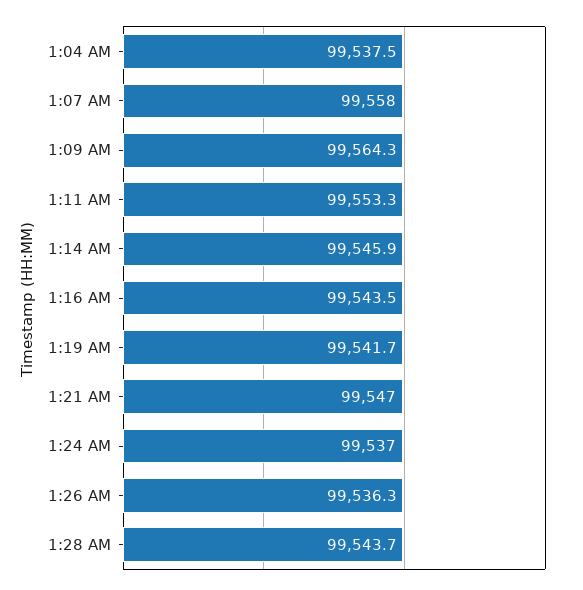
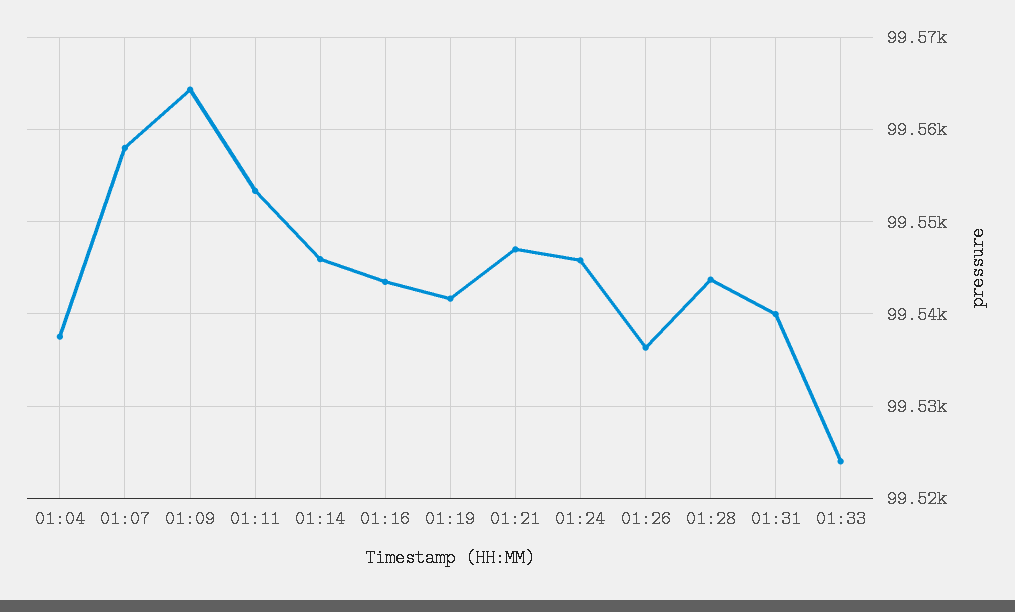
1:24 AM: 99537 -> 99546
01:31: none -> 99540
01:33: none -> 99524

